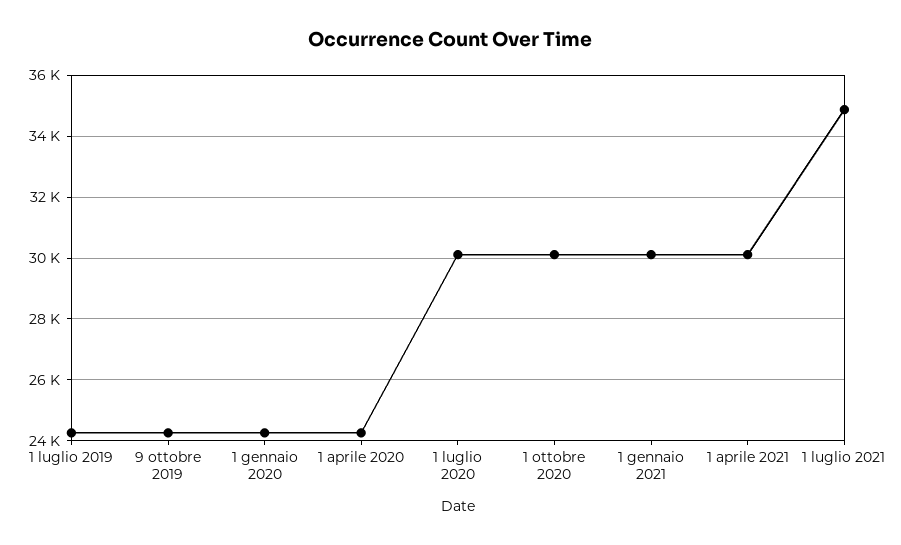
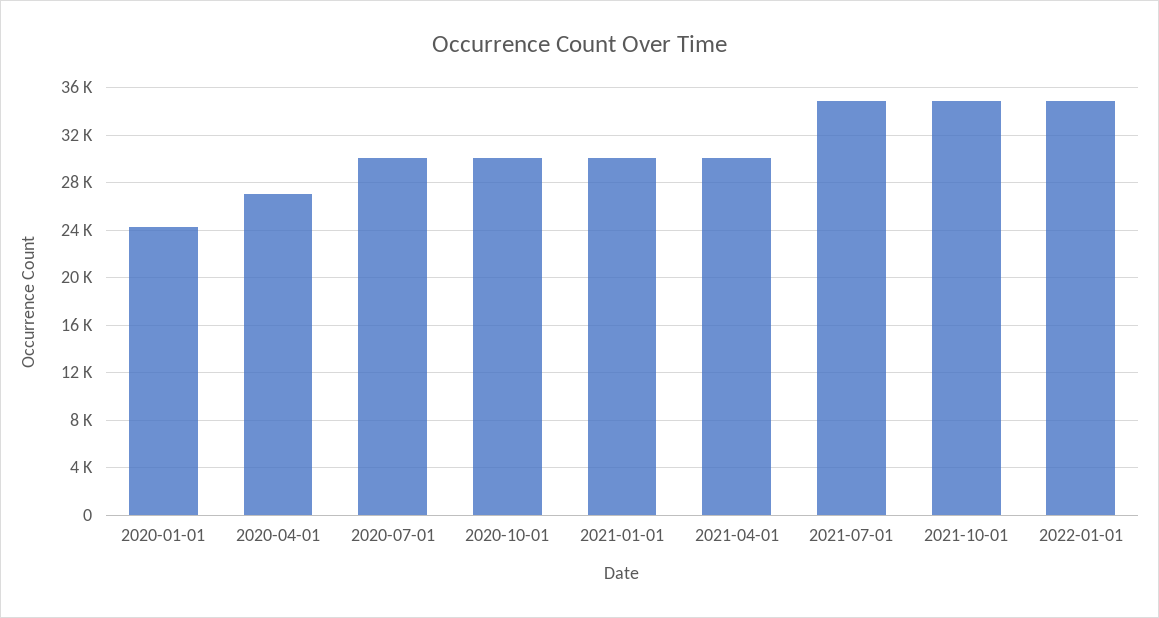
1 luglio 2019: 24200 -> none
9 ottobre 2019: 24200 -> none
1 aprile 2020: 24200 -> 27000
2021-10-01: none -> 35000
2022-01-01: none -> 35000

